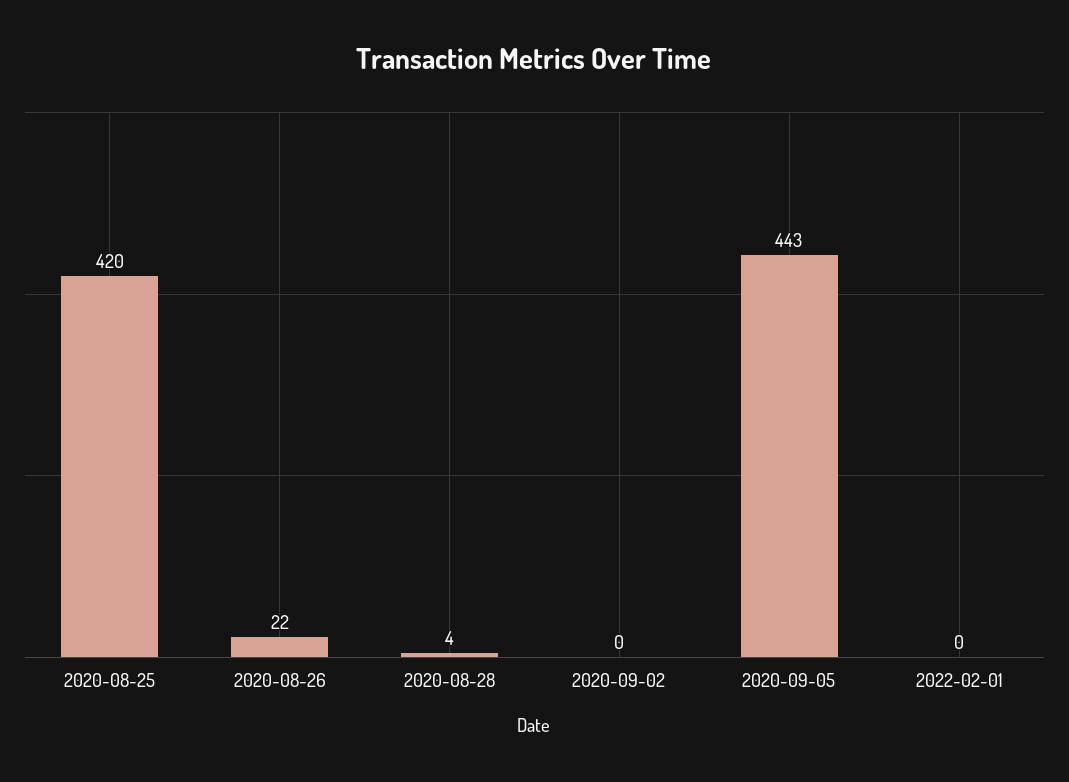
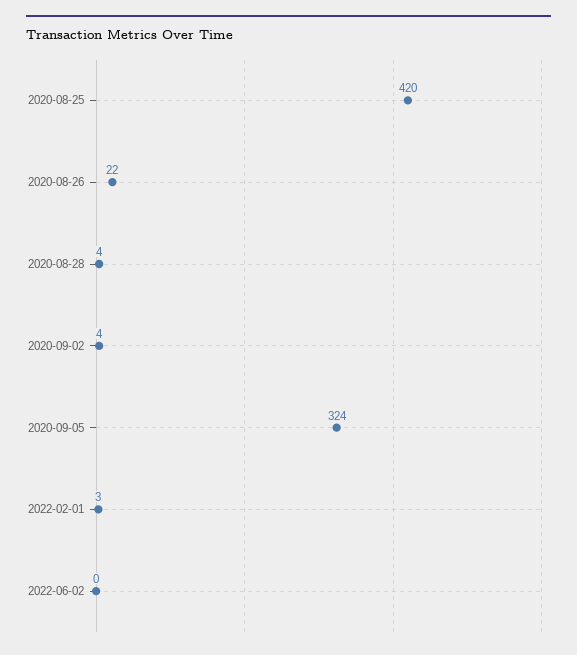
2020-09-02: 0 -> 4
2020-09-05: 443 -> 324
2022-02-01: 0 -> 3
2022-06-02: none -> 0

